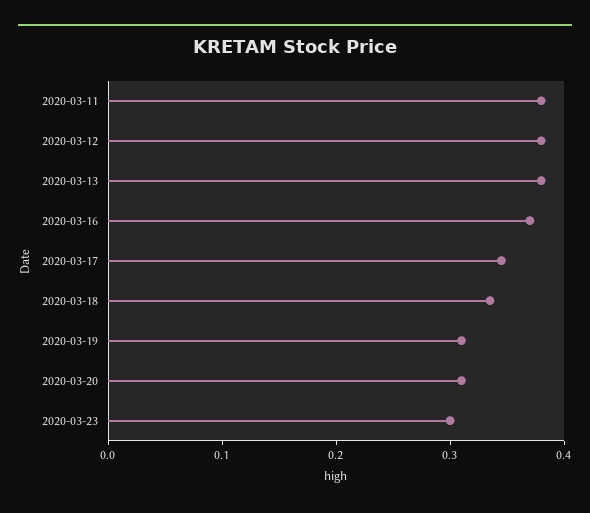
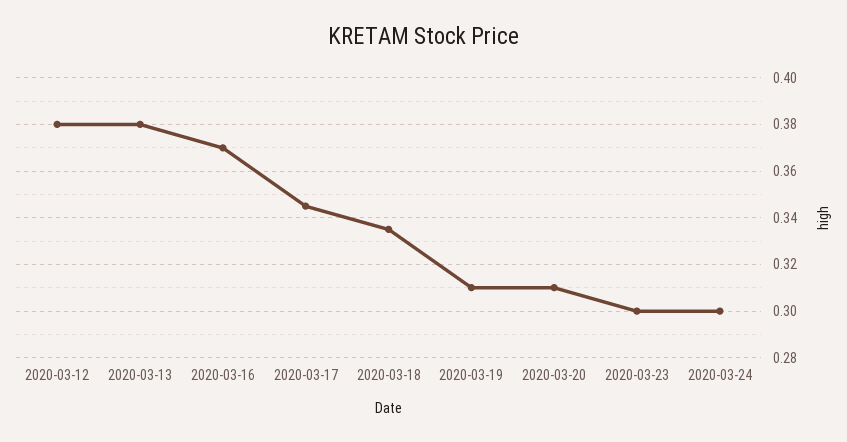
2020-03-11: 0.38 -> none
2020-03-24: none -> 0.3

